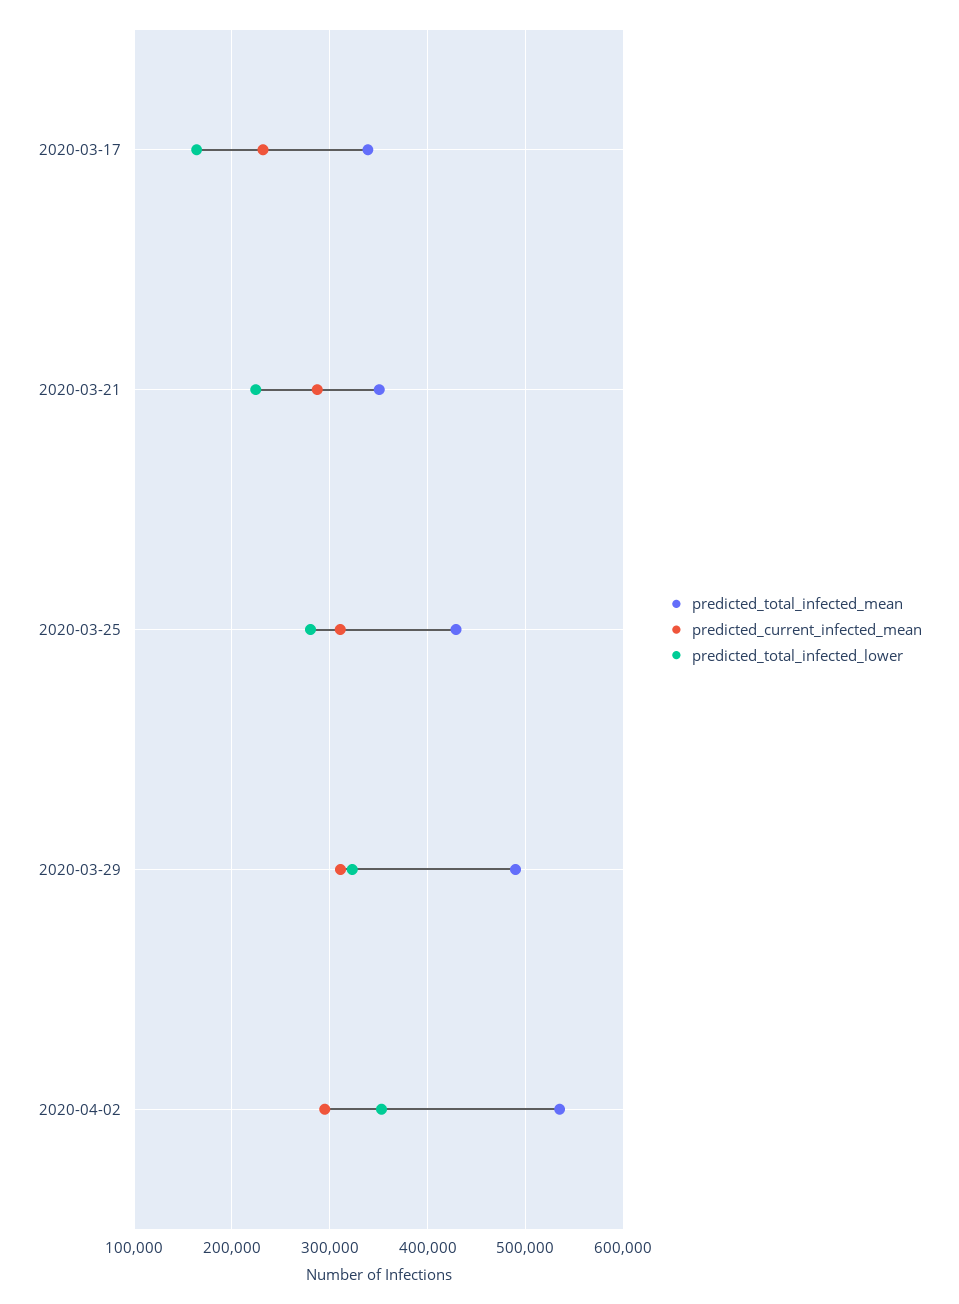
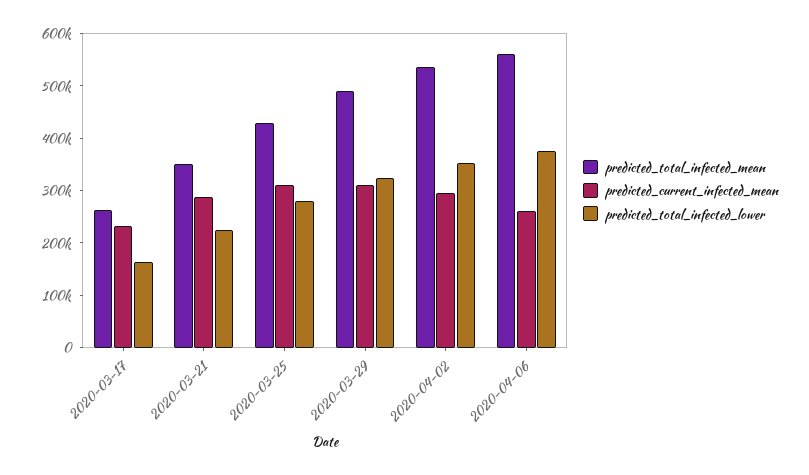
predicted_total_infected_mean, 2020-03-17: 340000 -> 260000
predicted_total_infected_mean, 2020-04-06: none -> 560000
predicted_current_infected_mean, 2020-04-06: none -> 260000
predicted_total_infected_lower, 2020-04-06: none -> 380000

